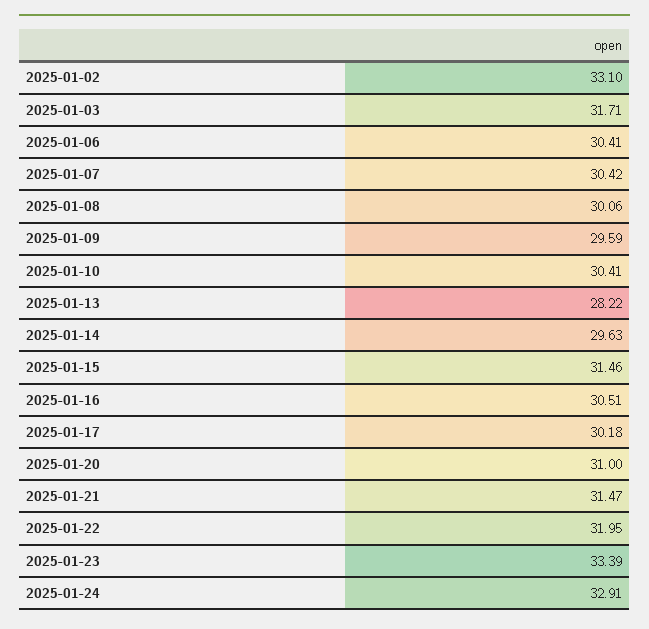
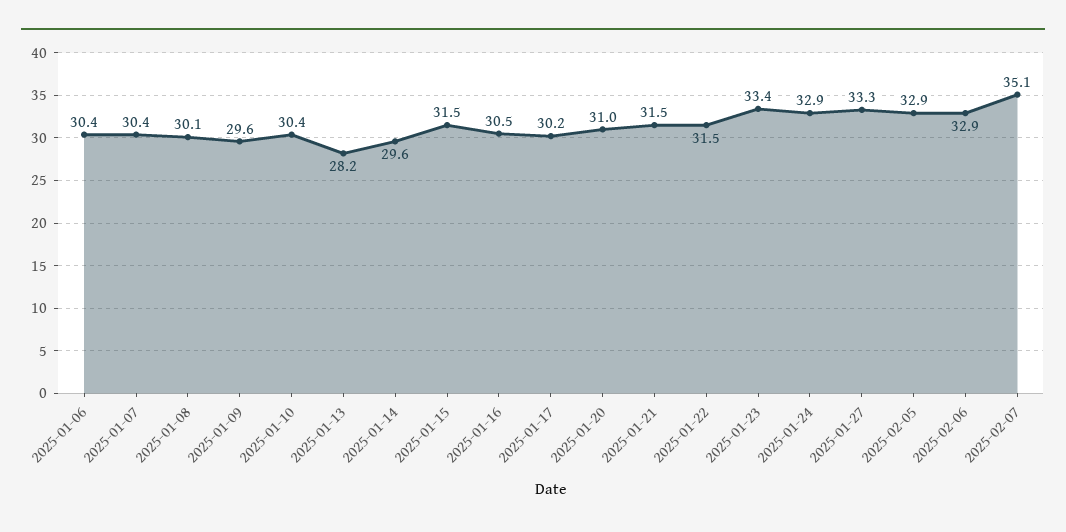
2025-01-02: 33.1 -> none
2025-01-03: 31.71 -> none
2025-01-22: 31.95 -> 31.5
2025-01-27: none -> 33.3
2025-02-05: none -> 32.9
2025-02-06: none -> 32.9
2025-02-07: none -> 35.1

